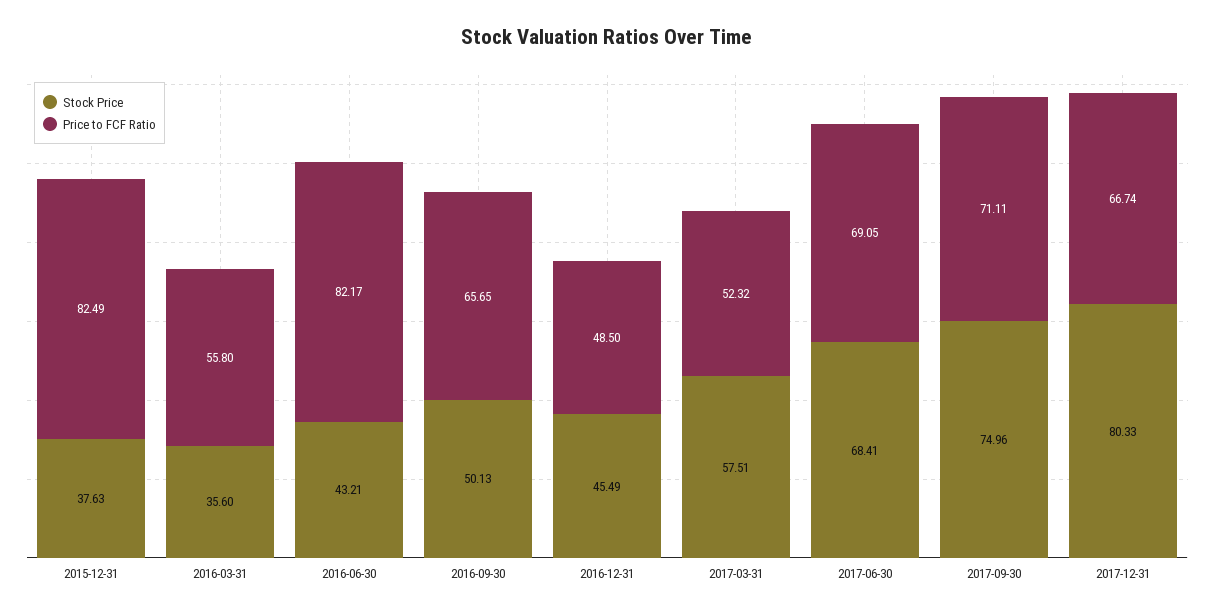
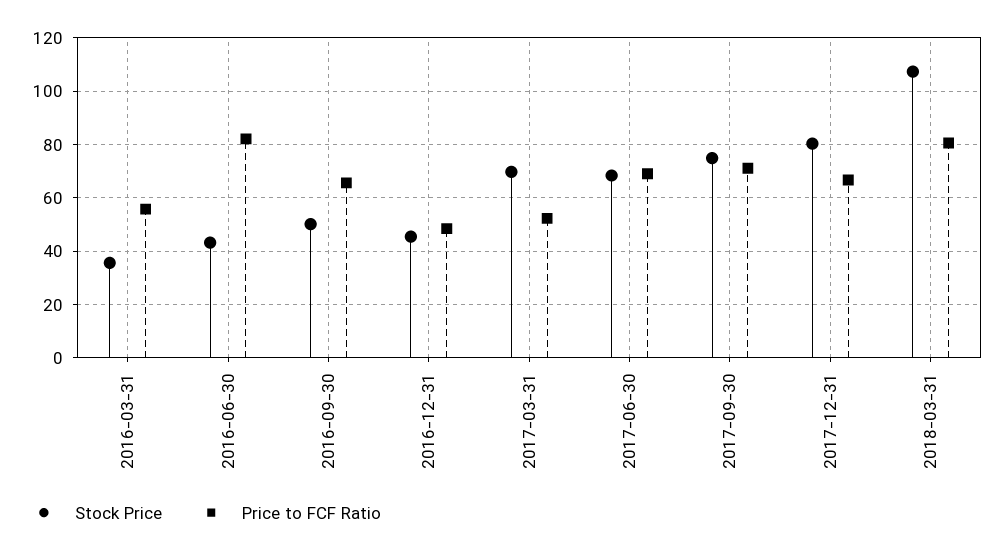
Stock Price, 2015-12-31: 37.63 -> none
Price to FCF Ratio, 2015-12-31: 82.49 -> none
Stock Price, 2017-03-31: 57.51 -> 70
Stock Price, 2018-03-31: none -> 107.5
Price to FCF Ratio, 2018-03-31: none -> 80

